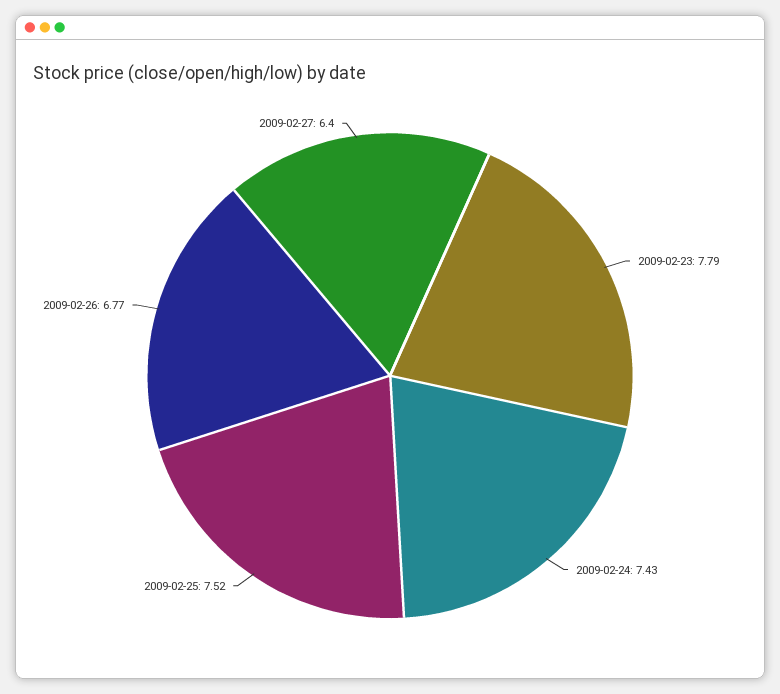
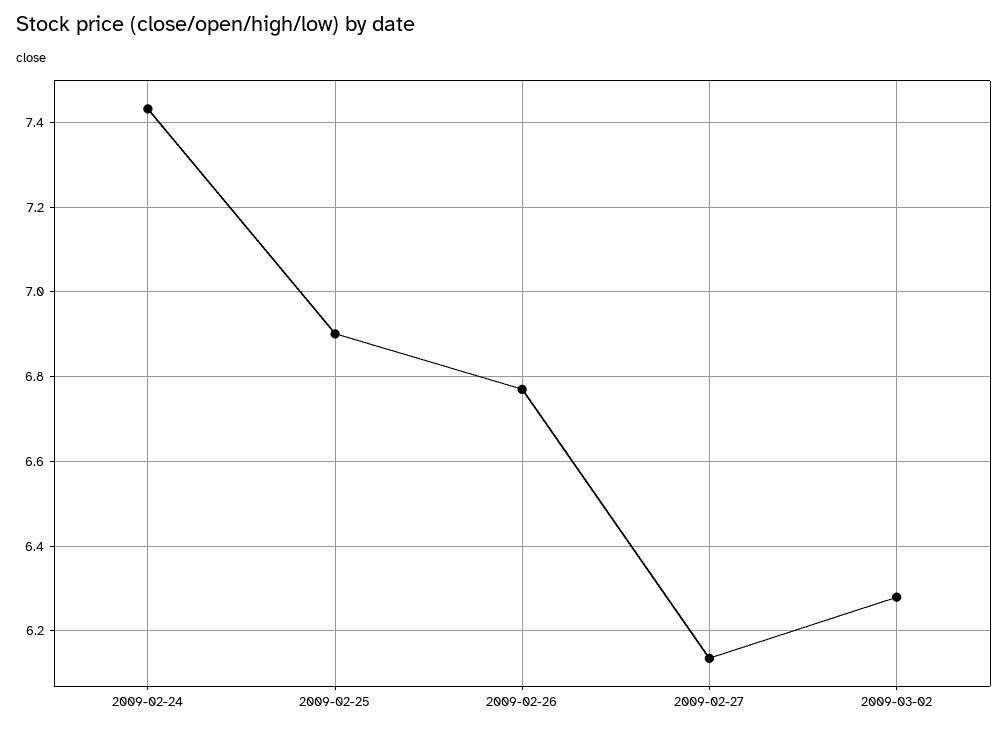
2009-02-23: 7.79 -> none
2009-02-25: 7.52 -> 6.9
2009-02-27: 6.4 -> 6.14
2009-03-02: none -> 6.28

